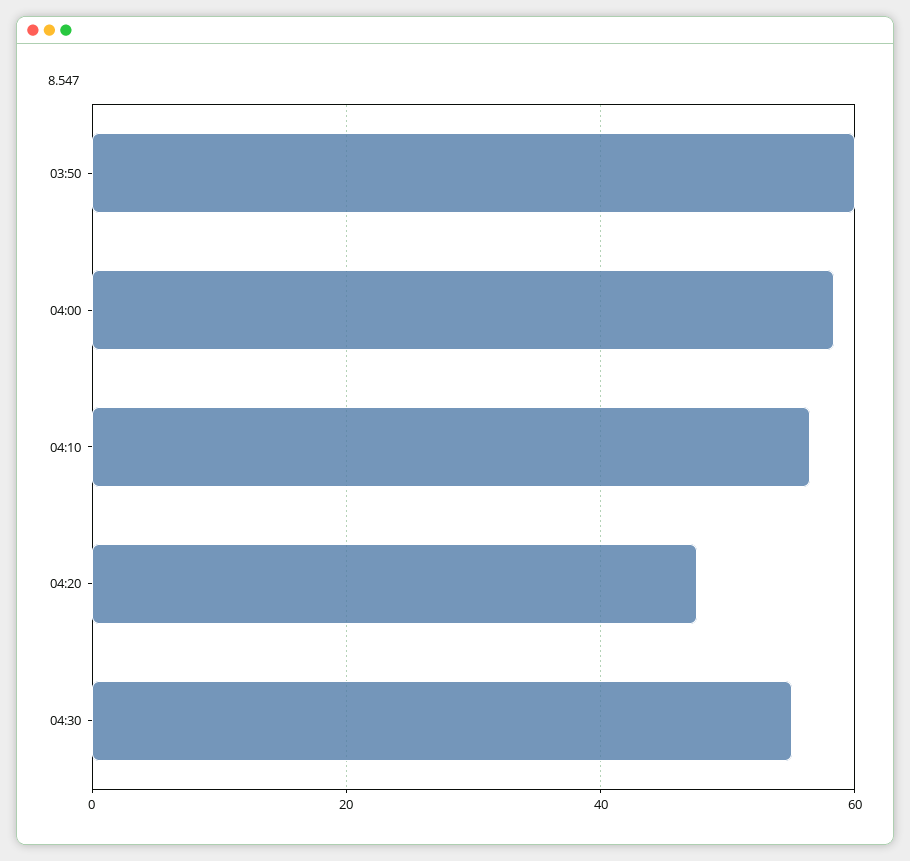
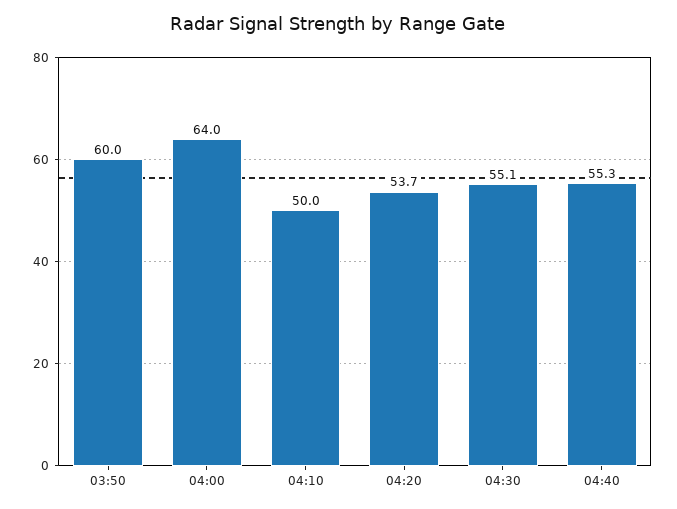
04:00: 58 -> 64
04:10: 56 -> 50
04:20: 48 -> 53.7
04:40: none -> 55.3

